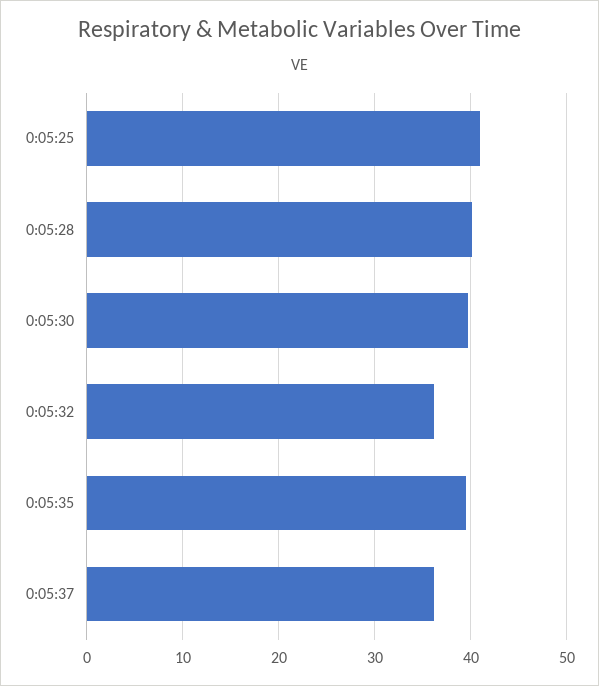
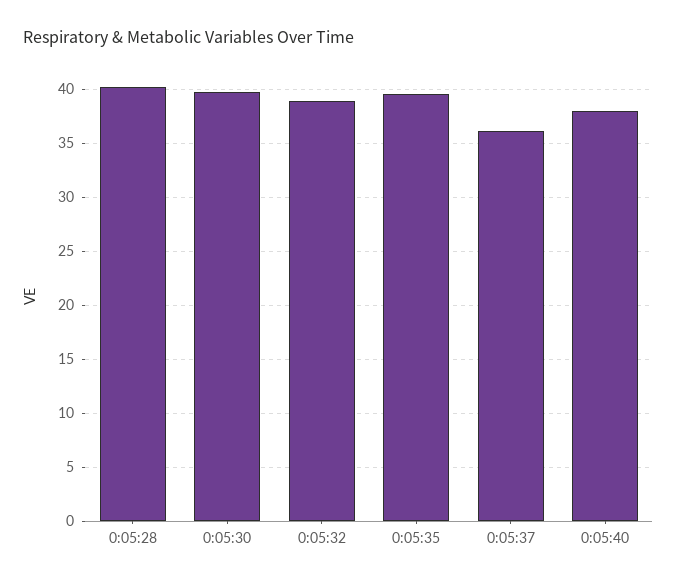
0:05:25: 41 -> none
0:05:32: 36 -> 39
0:05:40: none -> 38

